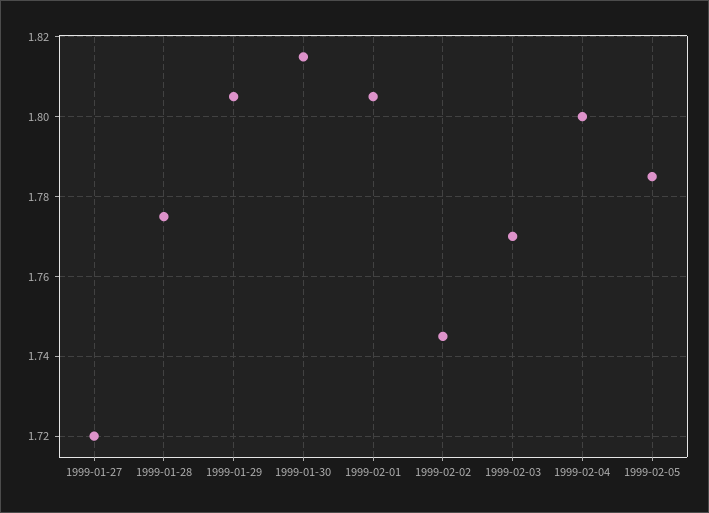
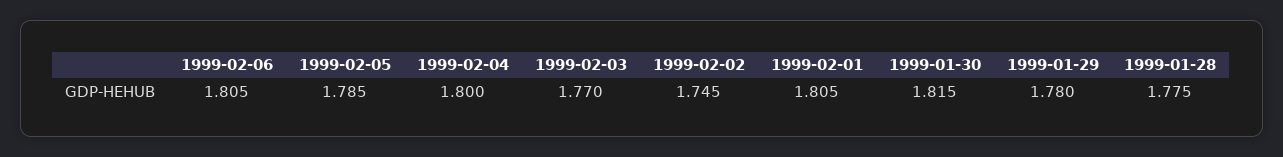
1999-01-27: 1.72 -> none
1999-01-29: 1.805 -> 1.78
1999-02-06: none -> 1.805

